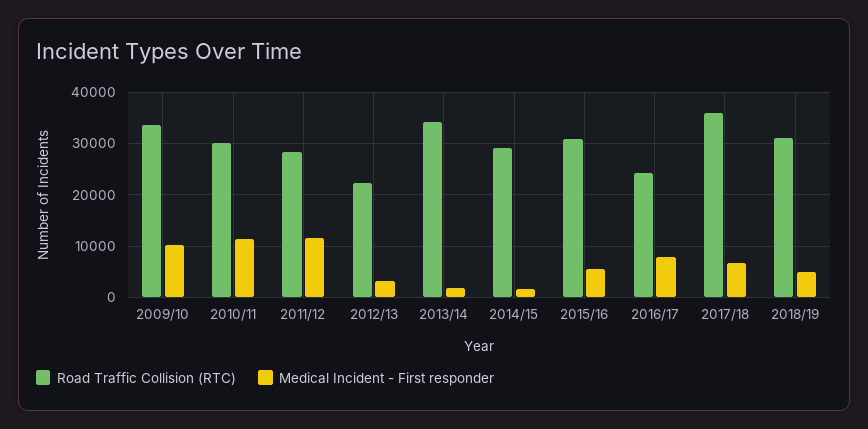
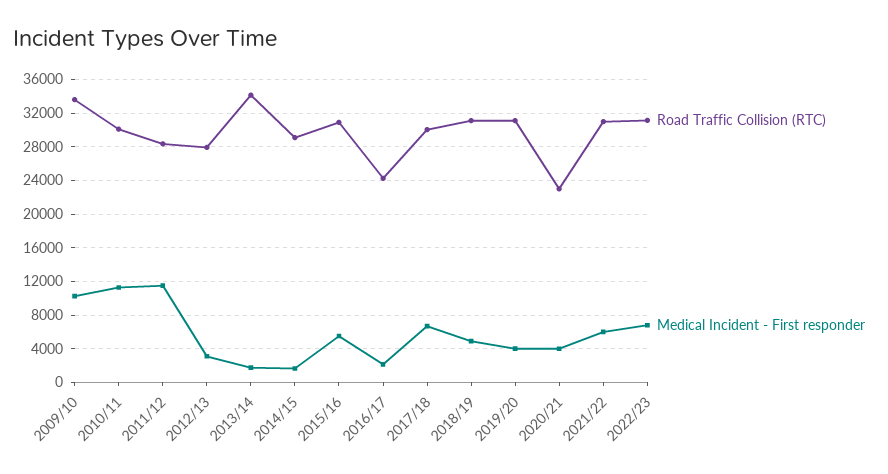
Road Traffic Collision (RTC), 2012/13: 22000 -> 28000
Medical Incident - First responder, 2016/17: 8000 -> 2000
Road Traffic Collision (RTC), 2017/18: 36000 -> 30000
Road Traffic Collision (RTC), 2019/20: none -> 31000
Medical Incident - First responder, 2019/20: none -> 4000
Road Traffic Collision (RTC), 2020/21: none -> 23000
Medical Incident - First responder, 2020/21: none -> 4000
Road Traffic Collision (RTC), 2021/22: none -> 31000
Medical Incident - First responder, 2021/22: none -> 6000
Road Traffic Collision (RTC), 2022/23: none -> 31000
Medical Incident - First responder, 2022/23: none -> 7000

